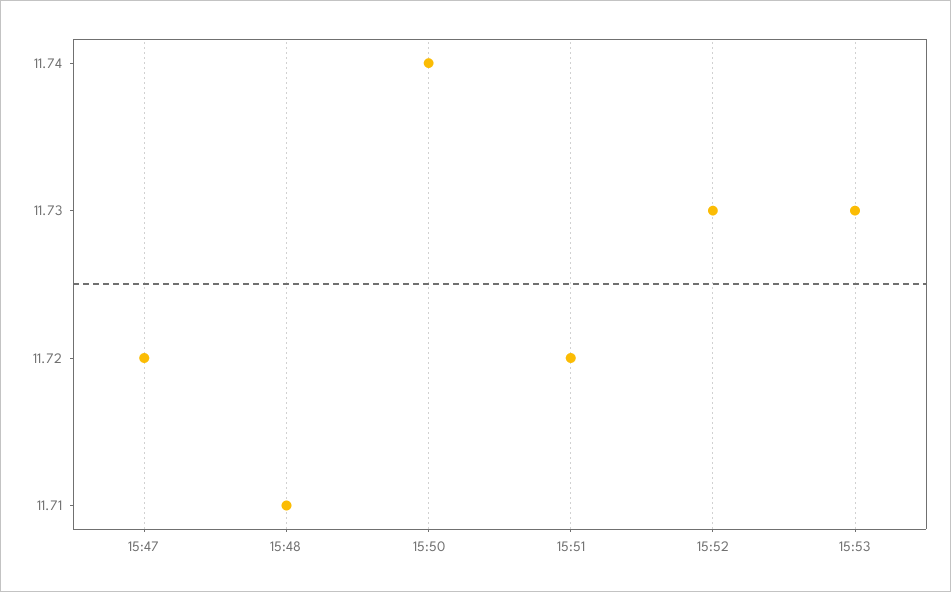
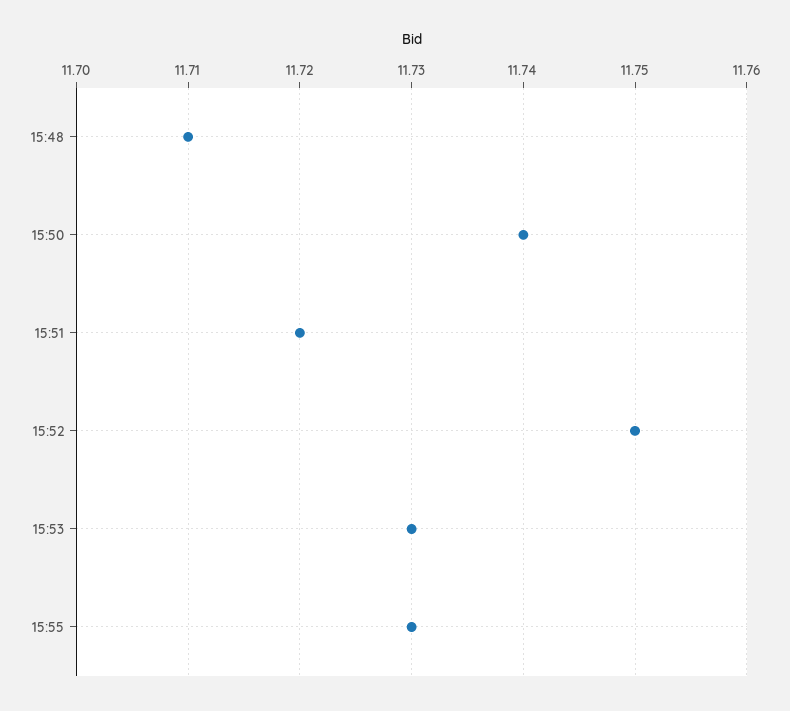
15:47: 11.72 -> none
15:52: 11.73 -> 11.75
15:55: none -> 11.73

